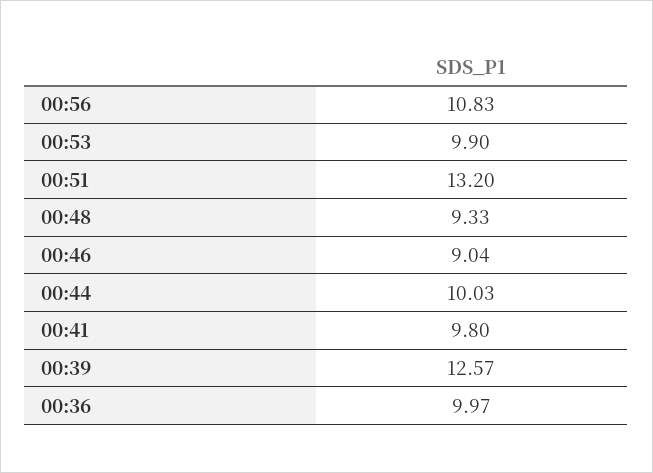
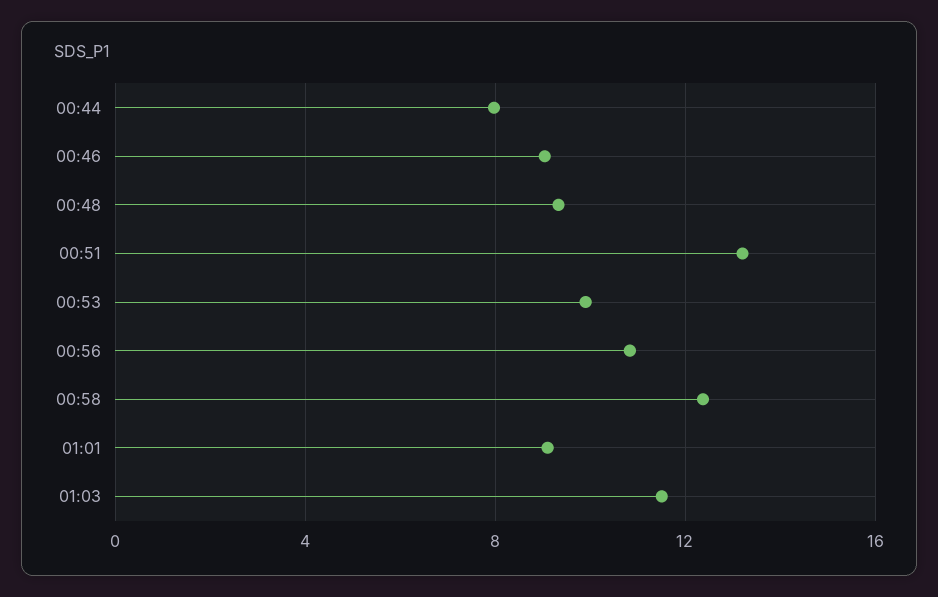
00:44: 10.03 -> 8
00:41: 9.8 -> none
00:39: 12.57 -> none
00:36: 9.97 -> none
00:58: none -> 12.5
01:01: none -> 9
01:03: none -> 11.5

